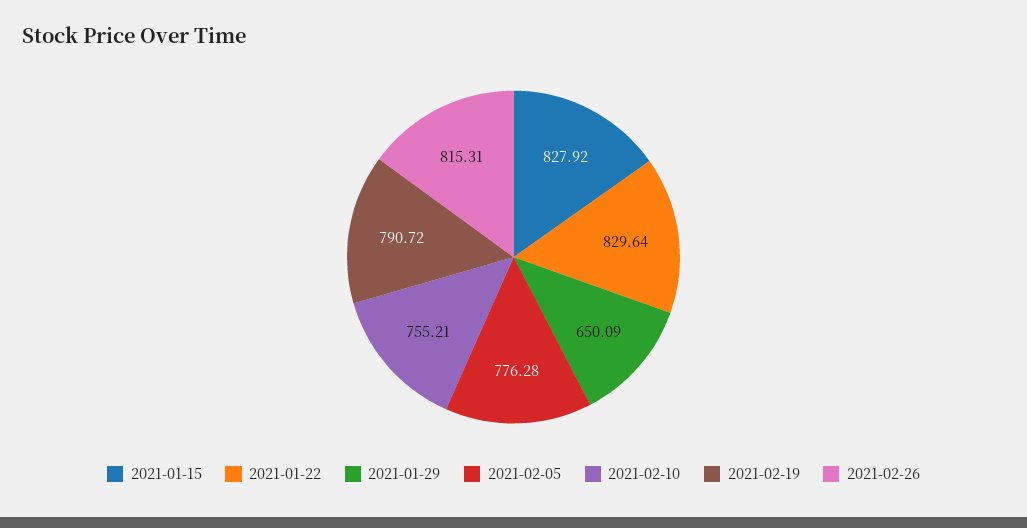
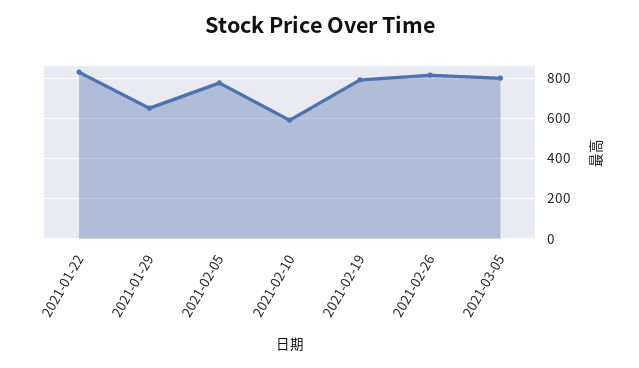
2021-01-15: 827.92 -> none
2021-02-10: 755.21 -> 600
2021-03-05: none -> 800

